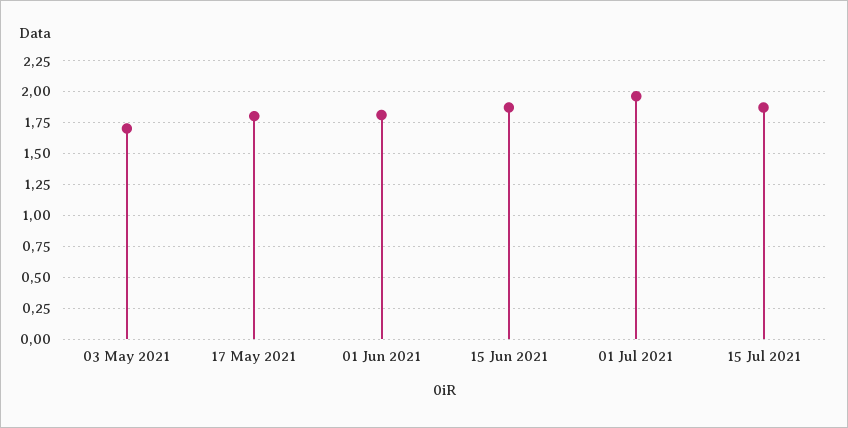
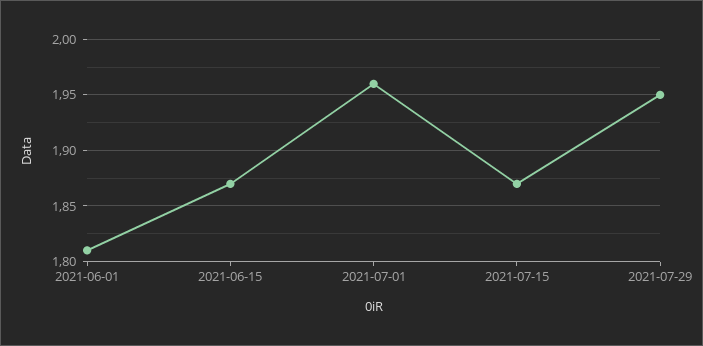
03 May 2021: 1.7 -> none
17 May 2021: 1.8 -> none
2021-07-29: none -> 1.95

